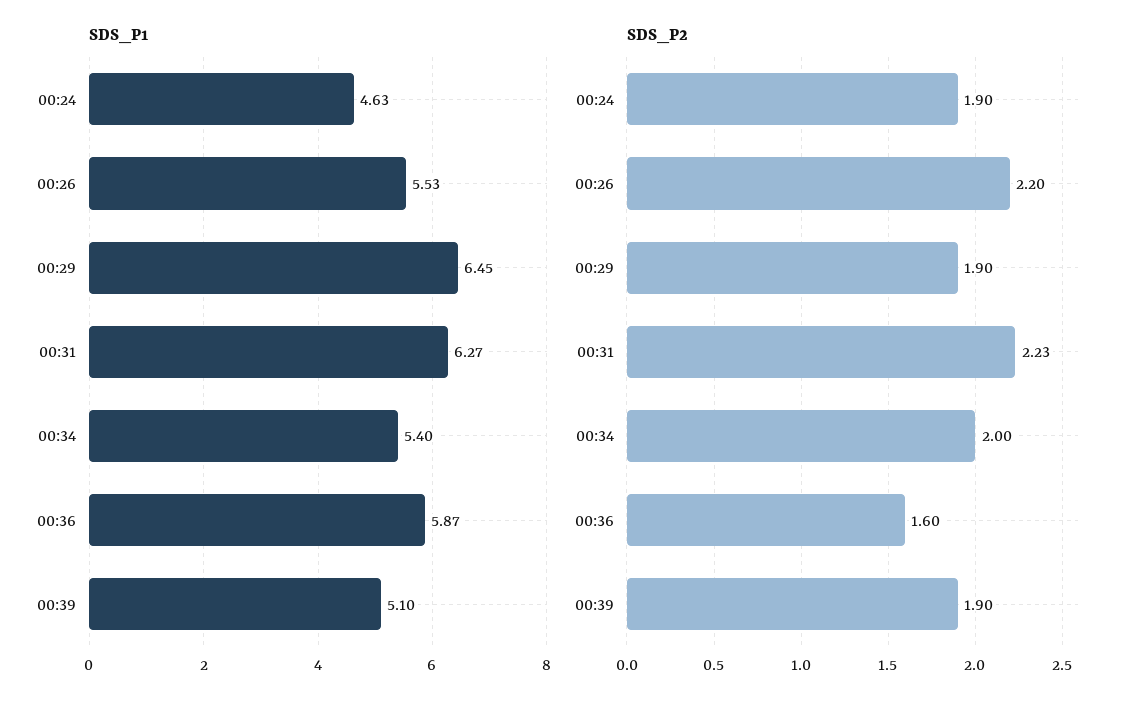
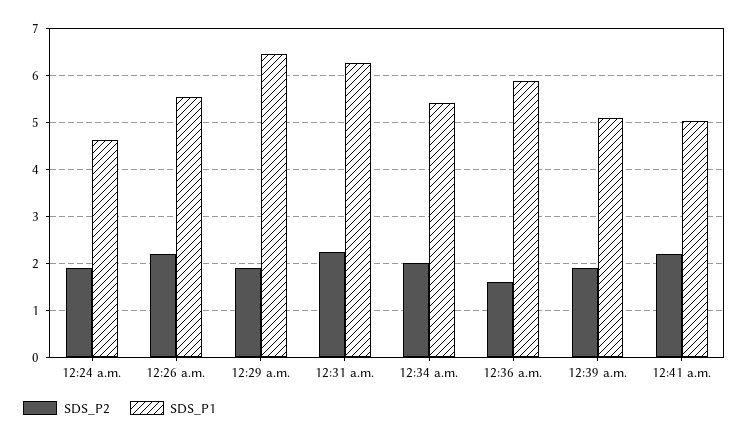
SDS_P2, 12:41 a.m.: none -> 2.2
SDS_P1, 12:41 a.m.: none -> 5

